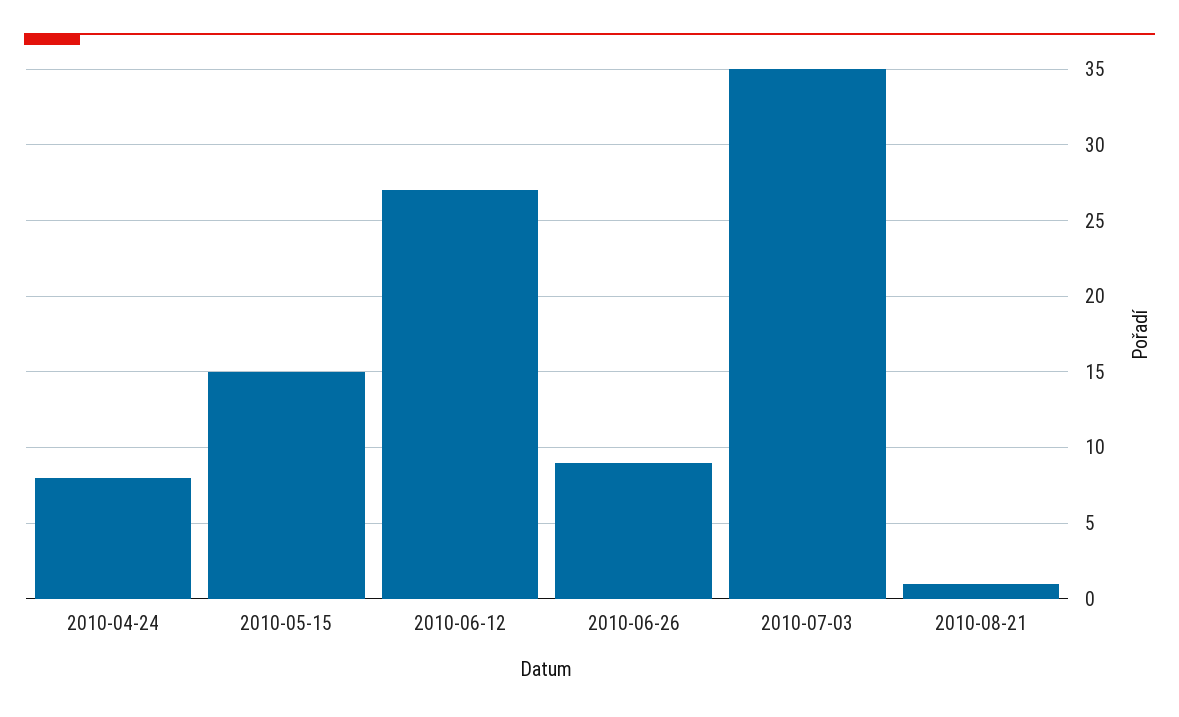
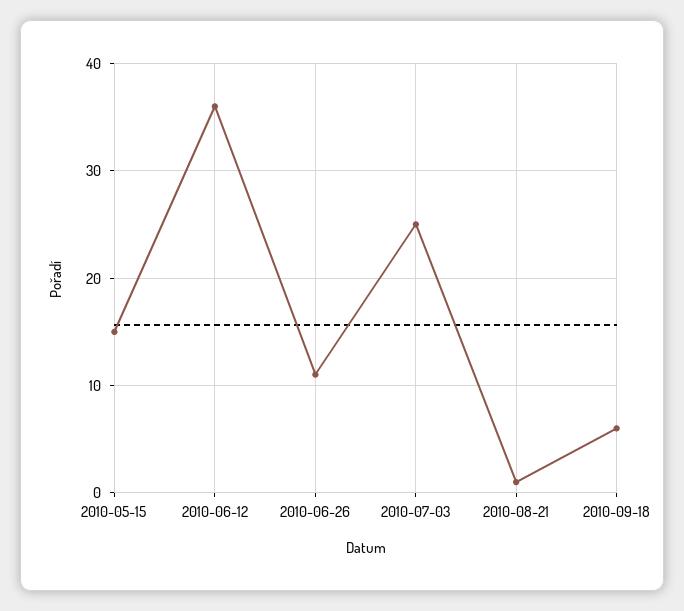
2010-04-24: 8 -> none
2010-06-12: 27 -> 36
2010-06-26: 9 -> 11
2010-07-03: 35 -> 25
2010-09-18: none -> 6

